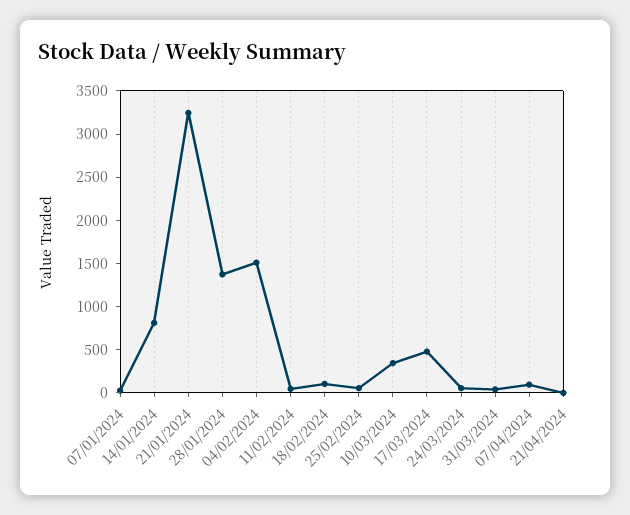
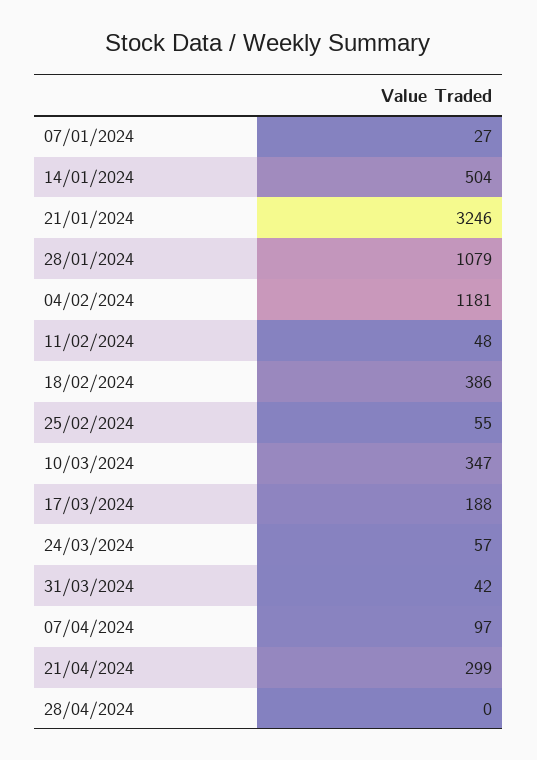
14/01/2024: 800 -> 504
28/01/2024: 1400 -> 1079
04/02/2024: 1500 -> 1181
18/02/2024: 100 -> 386
17/03/2024: 500 -> 188
21/04/2024: 0 -> 299
28/04/2024: none -> 0

